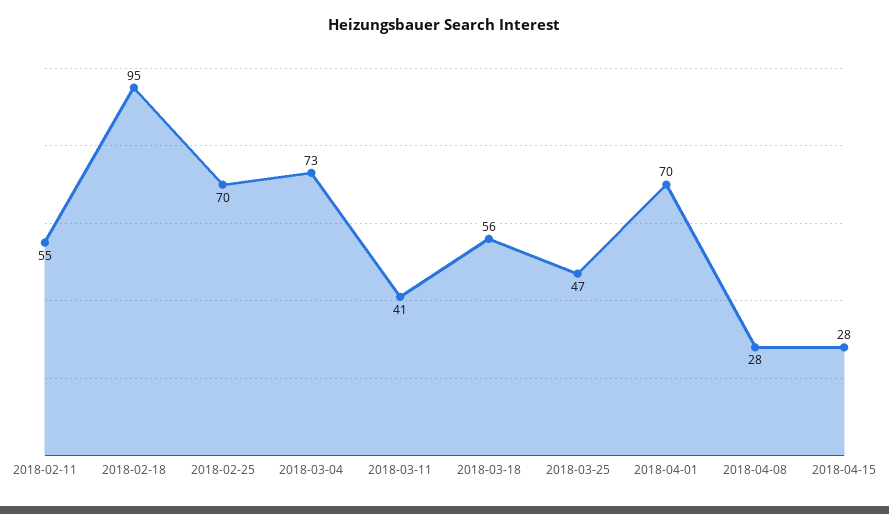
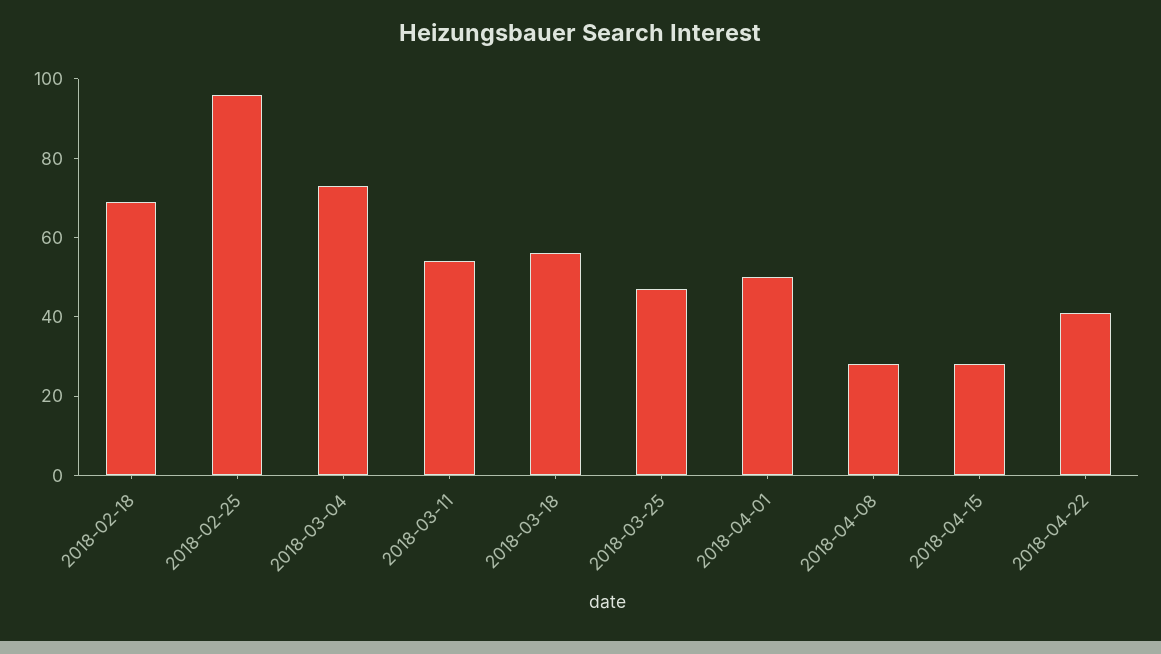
2018-02-11: 55 -> none
2018-02-18: 95 -> 70
2018-02-25: 70 -> 95
2018-03-11: 41 -> 55
2018-04-01: 70 -> 50
2018-04-22: none -> 40

